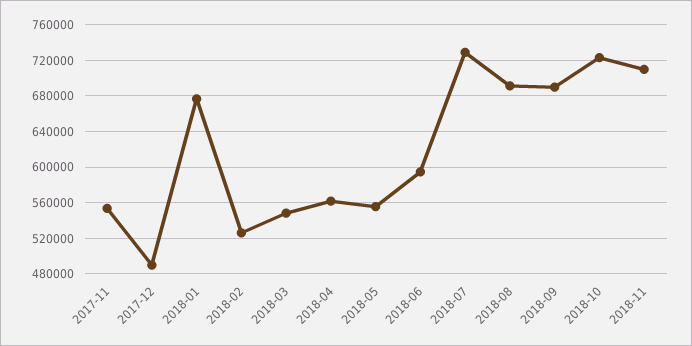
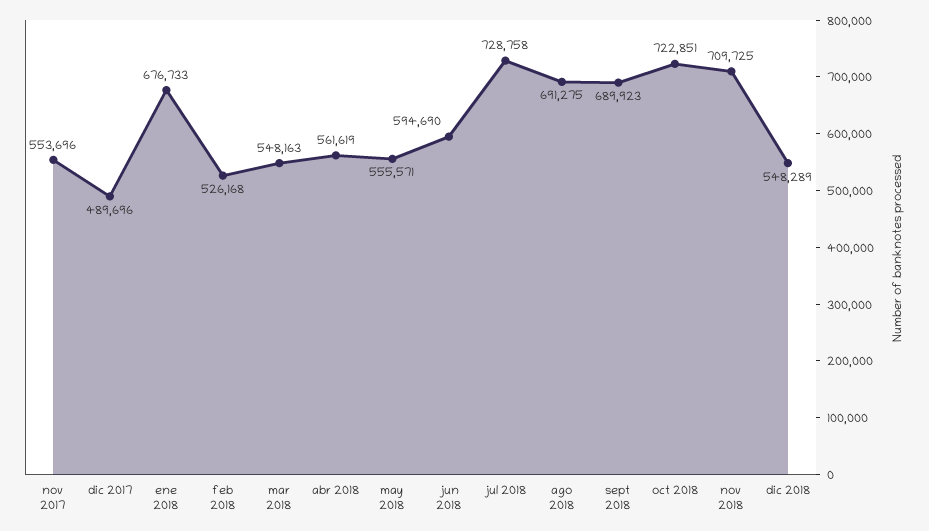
dic 2018: none -> 548289

